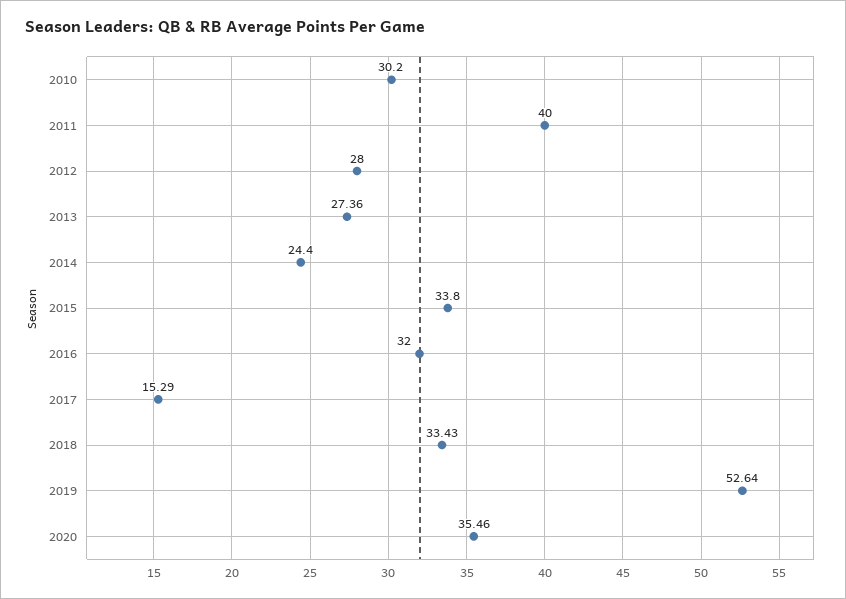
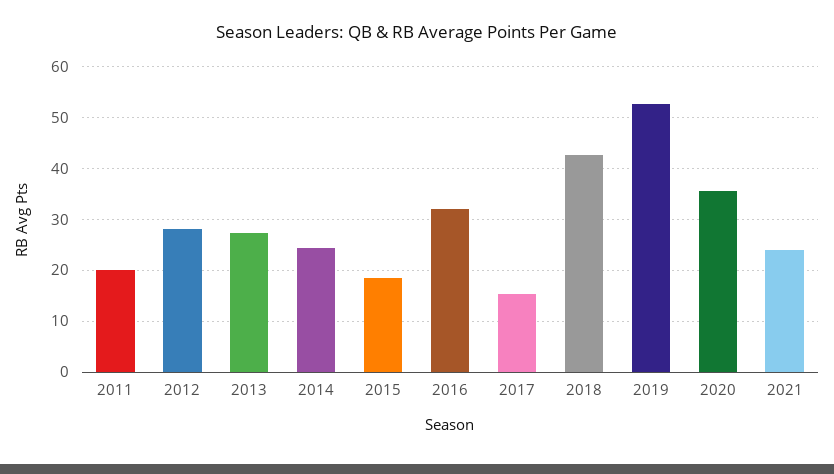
2010: 30.2 -> none
2011: 40 -> 20
2015: 33.8 -> 18
2018: 33.43 -> 42
2021: none -> 24

